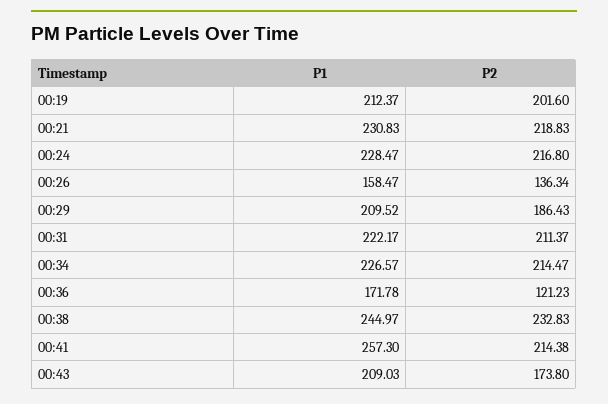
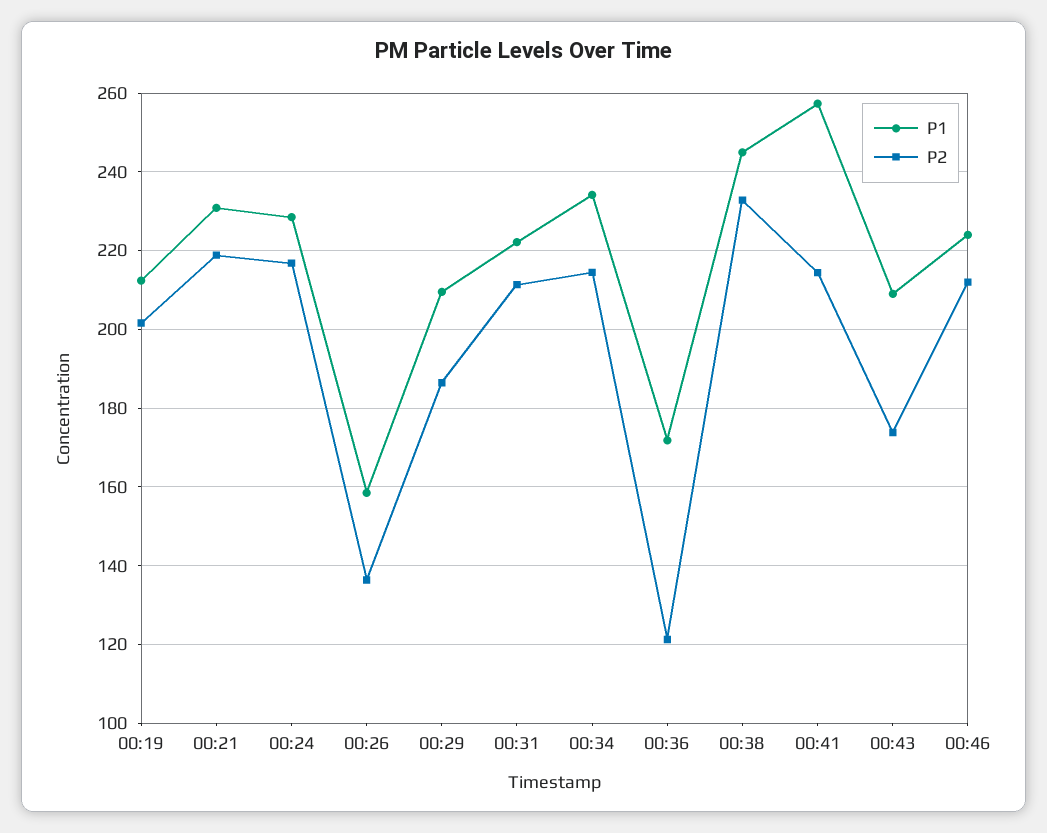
P1, 00:34: 226.57 -> 234
P1, 00:46: none -> 224
P2, 00:46: none -> 212

